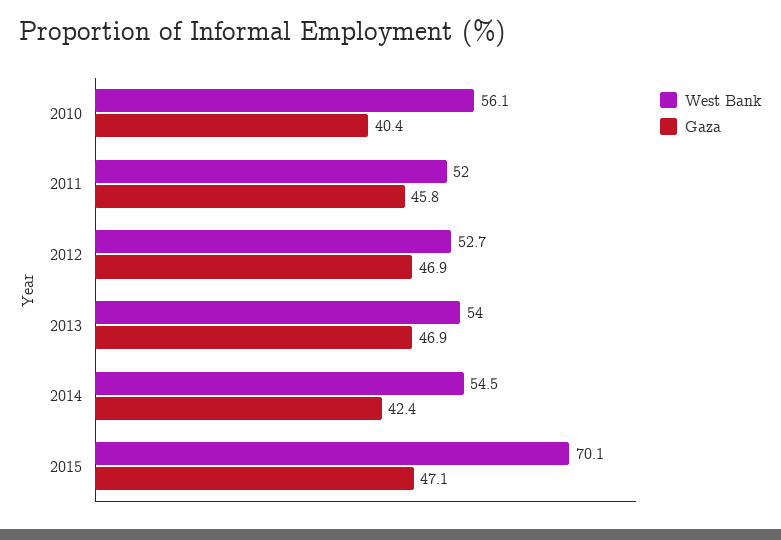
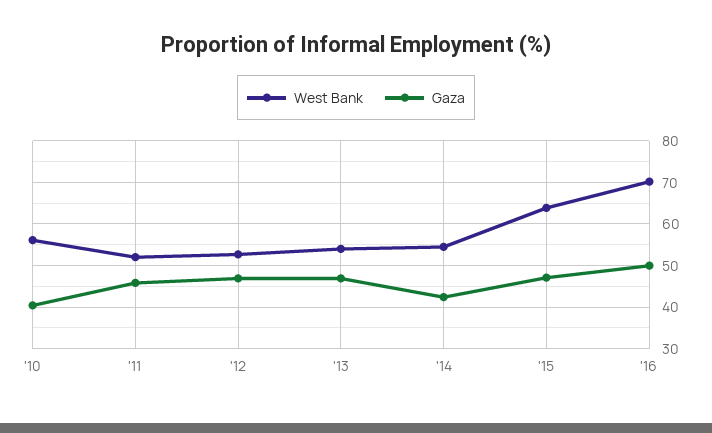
West Bank, 2015: 70.1 -> 64
West Bank, '16: none -> 70
Gaza, '16: none -> 50

